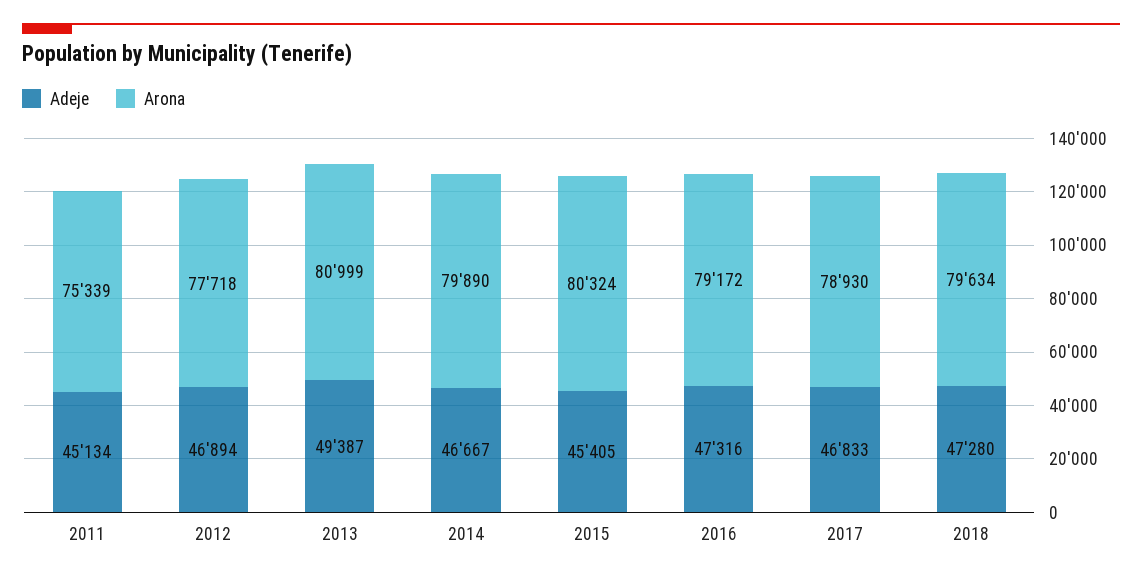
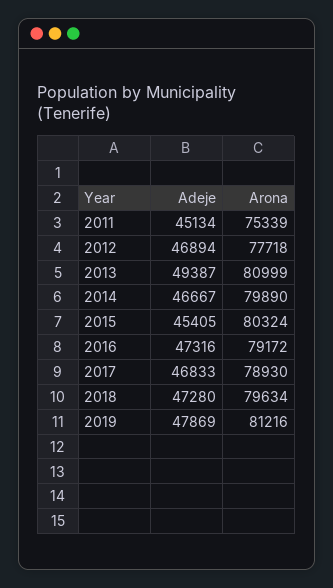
Adeje, 2019: none -> 47869
Arona, 2019: none -> 81216

